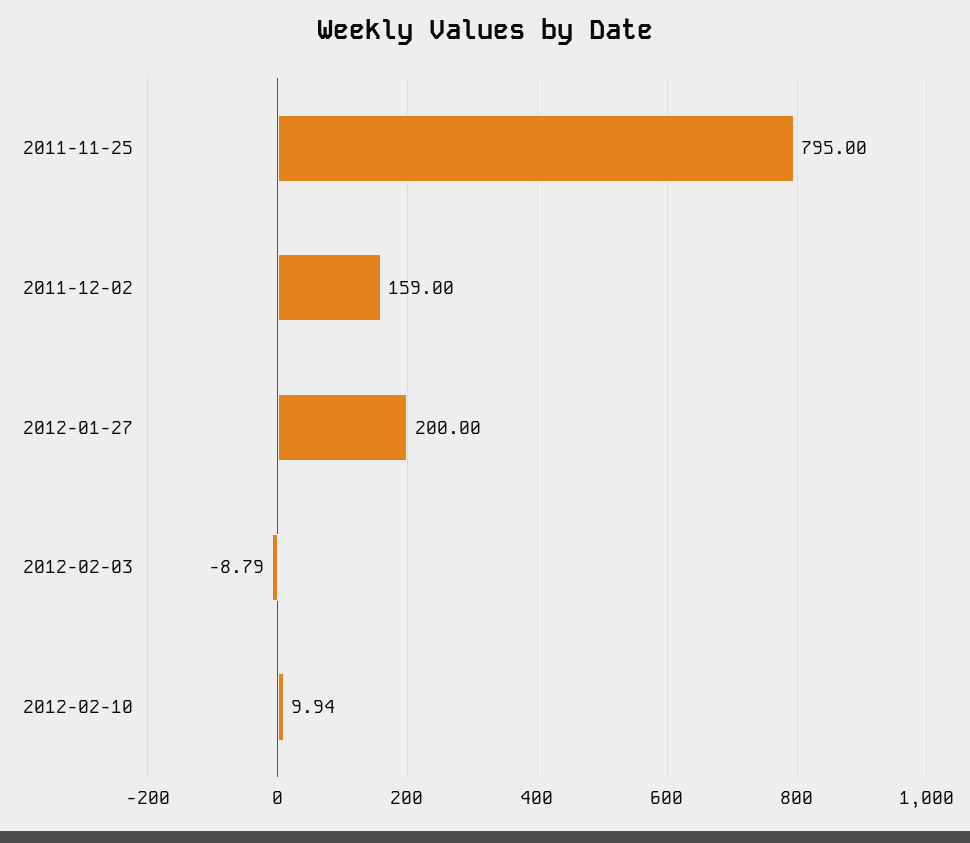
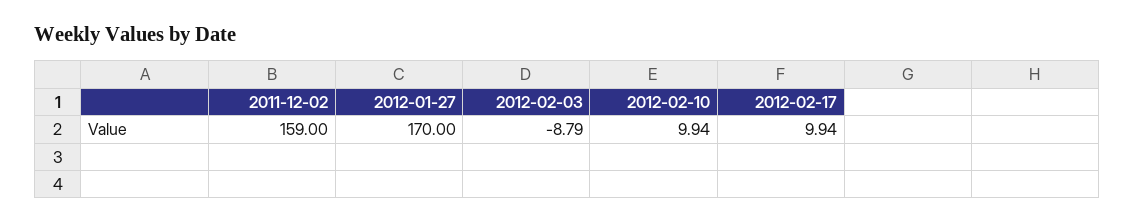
2011-11-25: 795 -> none
2012-01-27: 200 -> 170
2012-02-17: none -> 9.94

